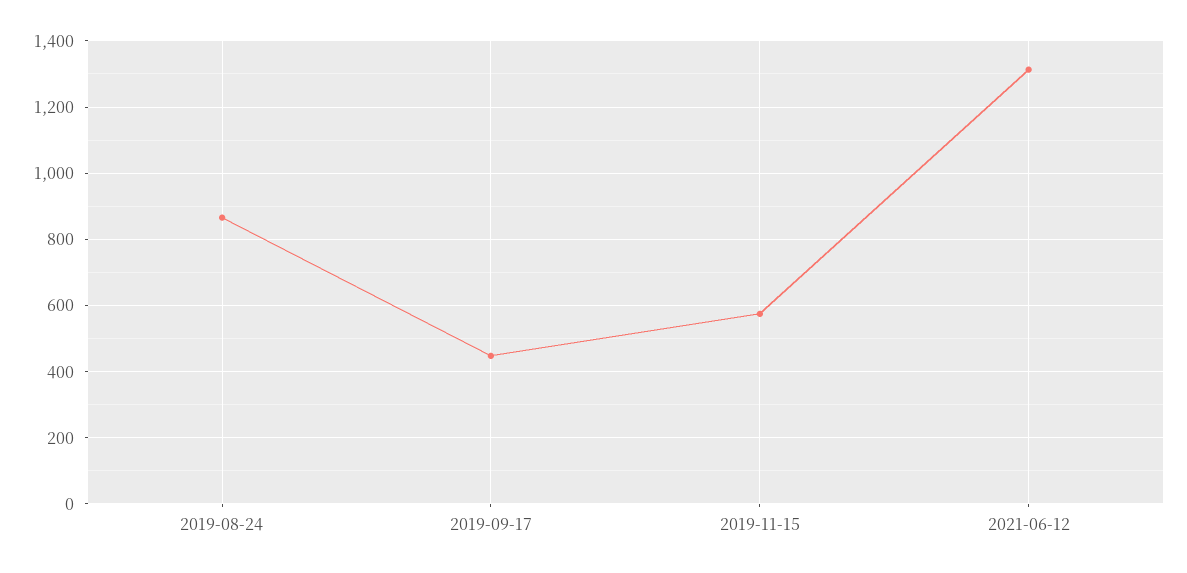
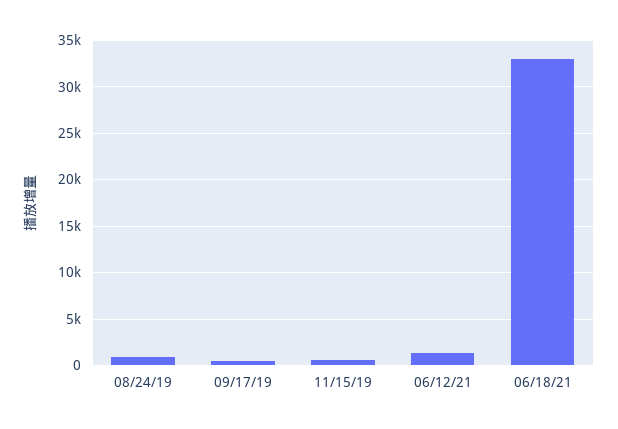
06/18/21: none -> 33000

